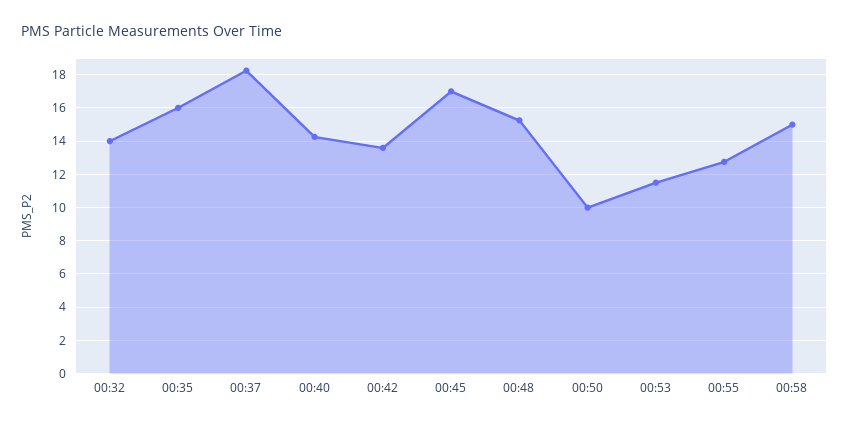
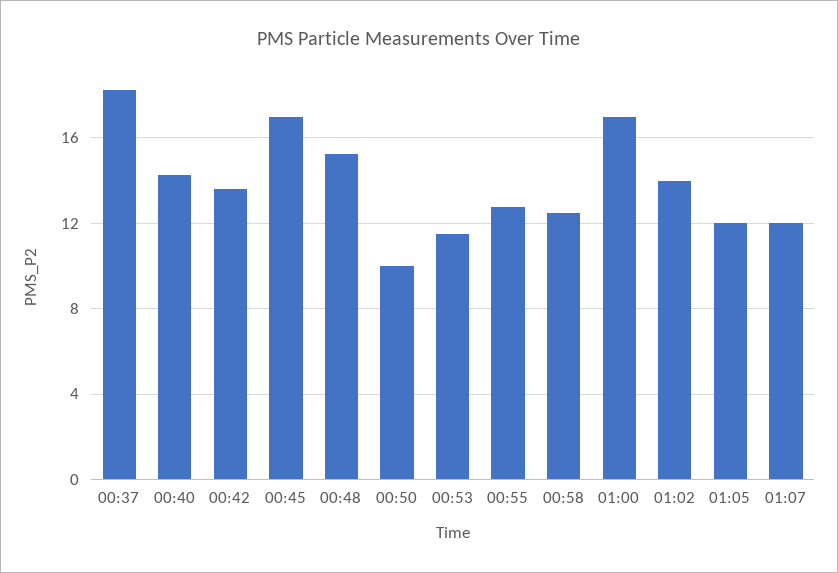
00:32: 14 -> none
00:35: 16 -> none
00:58: 15 -> 12.5
01:00: none -> 17
01:02: none -> 14
01:05: none -> 12
01:07: none -> 12

